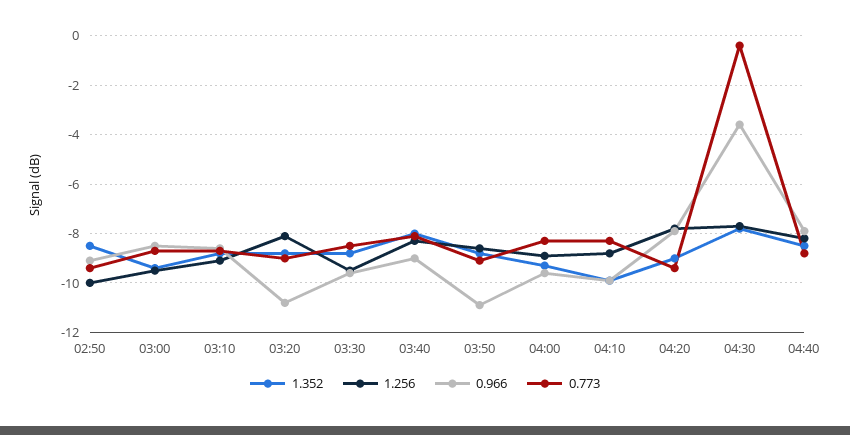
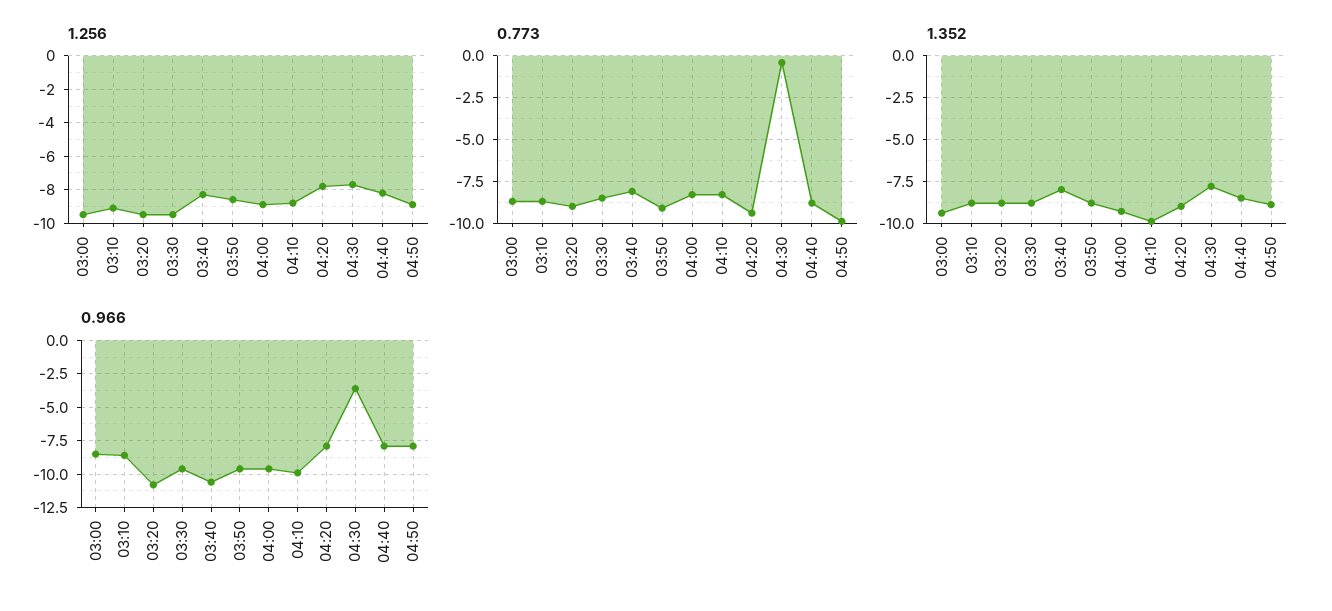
1.352, 02:50: -8.5 -> none
1.256, 02:50: -10 -> none
0.966, 02:50: -9 -> none
0.773, 02:50: -9.5 -> none
1.256, 03:20: -8 -> -9.5
0.966, 03:40: -9 -> -10.5
0.966, 03:50: -11 -> -9.5
1.256, 04:50: none -> -9
0.773, 04:50: none -> -10
1.352, 04:50: none -> -9
0.966, 04:50: none -> -8

